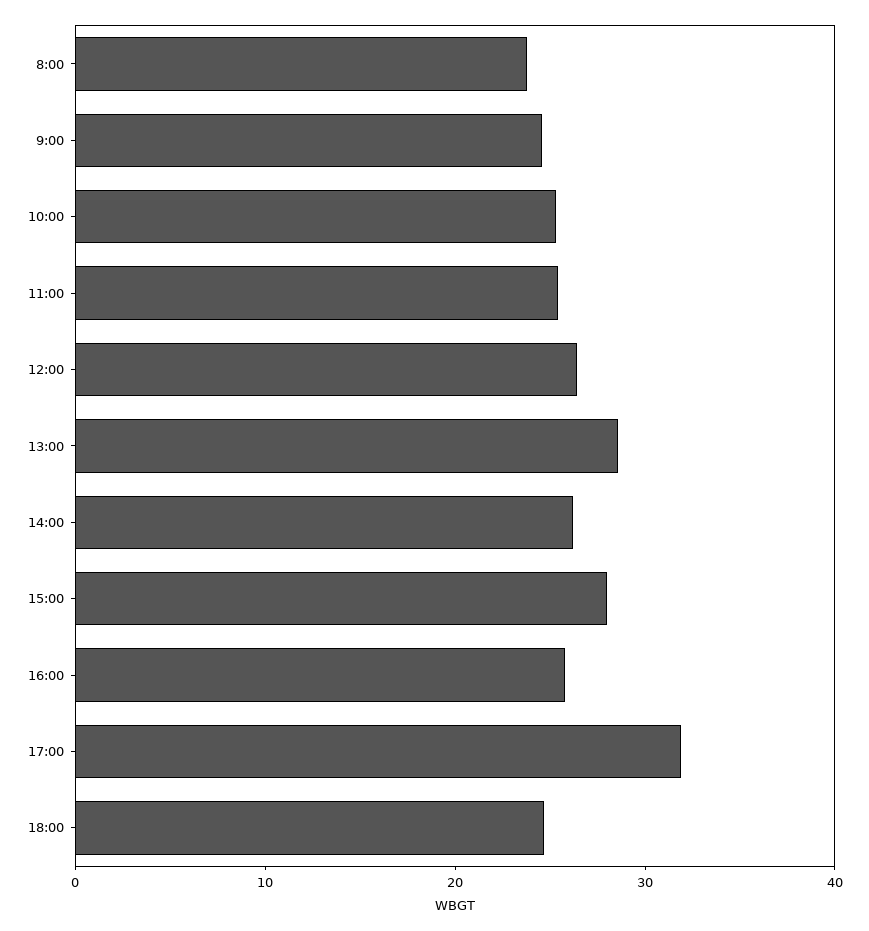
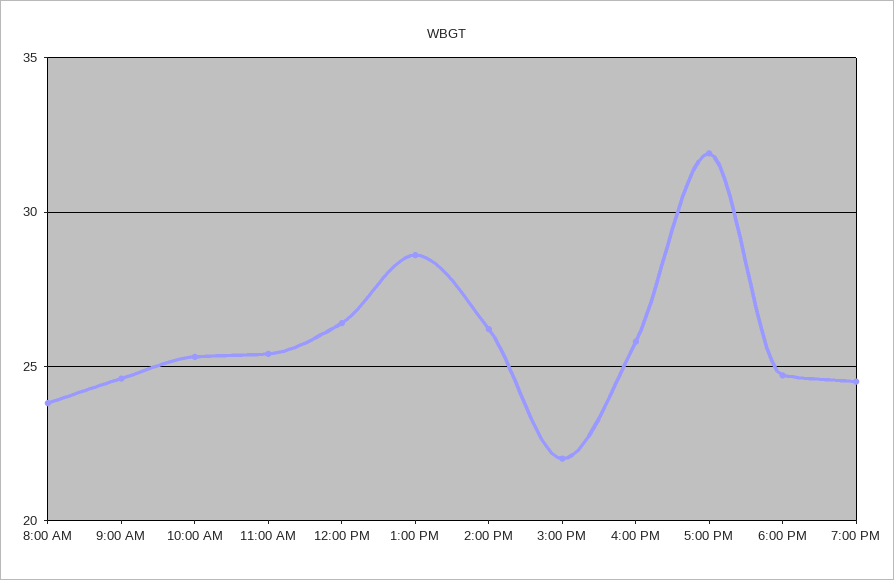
15:00: 28 -> 22
7:00 PM: none -> 24.5

